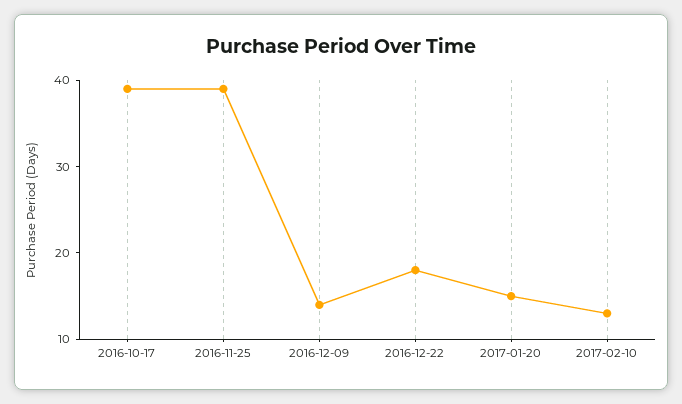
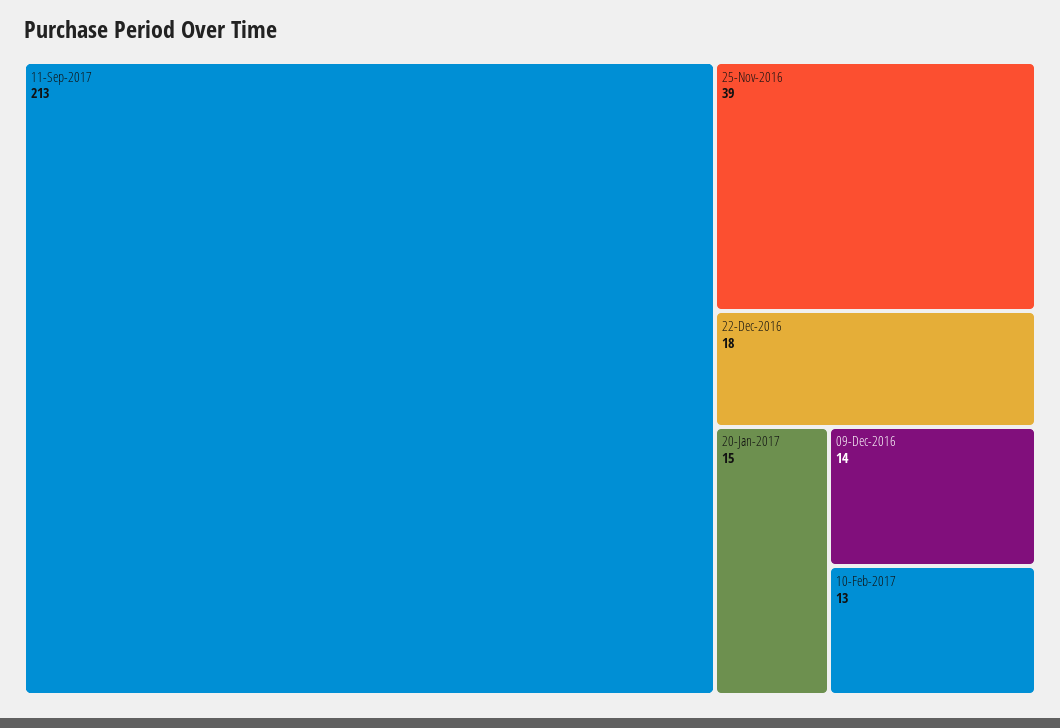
2016-10-17: 39 -> none
11-Sep-2017: none -> 213

